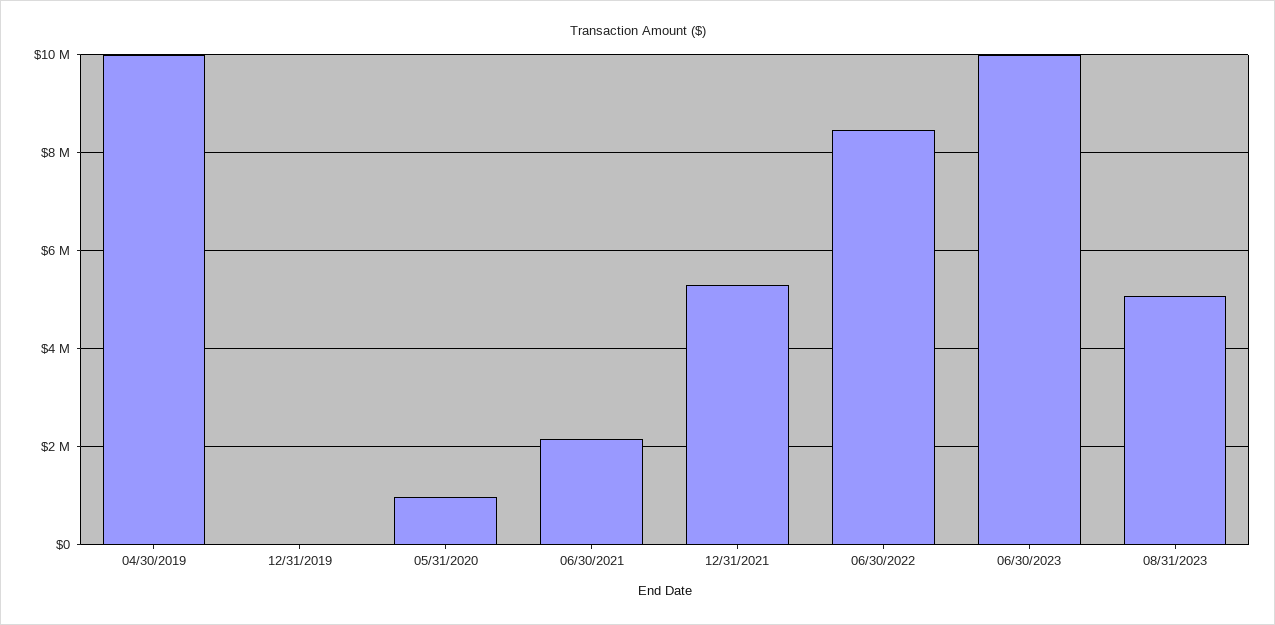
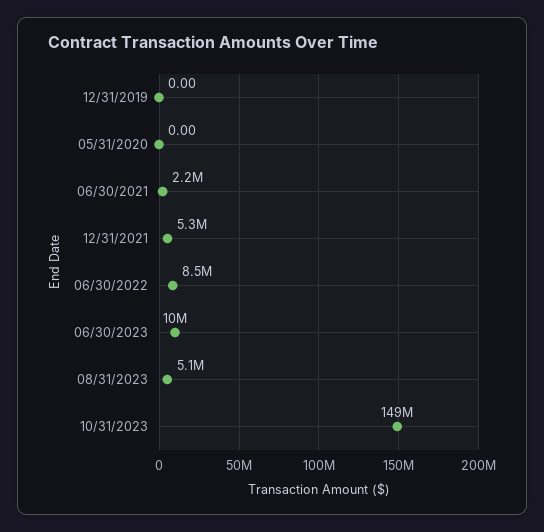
04/30/2019: 10000000 -> none
05/31/2020: 1000000 -> 0
10/31/2023: none -> 149000000

